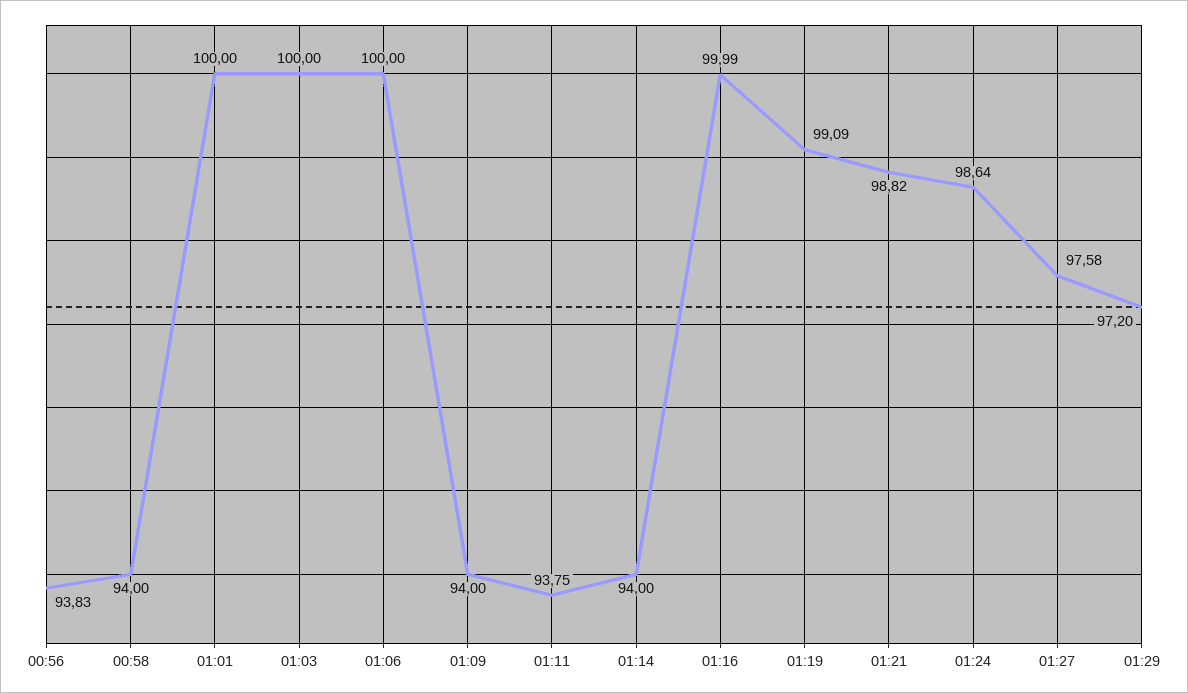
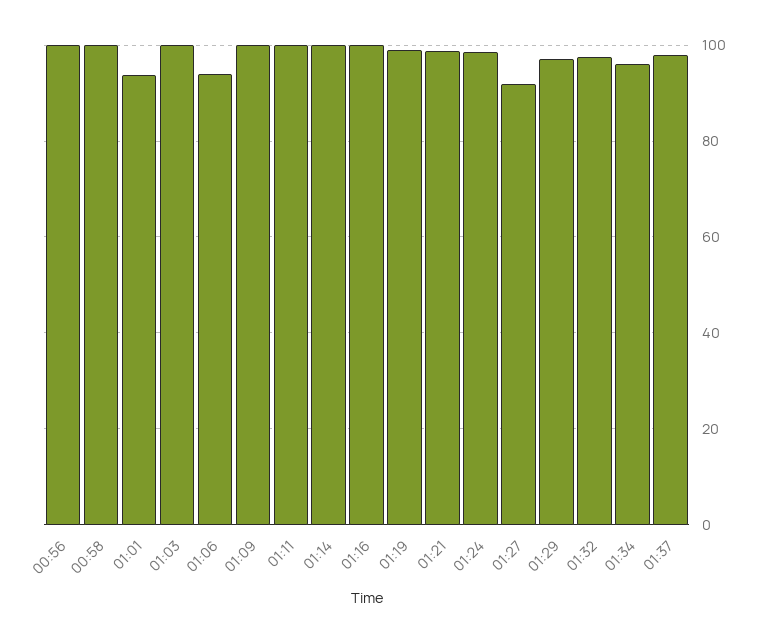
00:56: 93.83 -> 100
00:58: 94 -> 100
01:01: 100 -> 94
01:06: 100 -> 94
01:09: 94 -> 100
01:11: 93.75 -> 100
01:14: 94 -> 100
01:27: 97.58 -> 92
01:32: none -> 98
01:34: none -> 96
01:37: none -> 98

